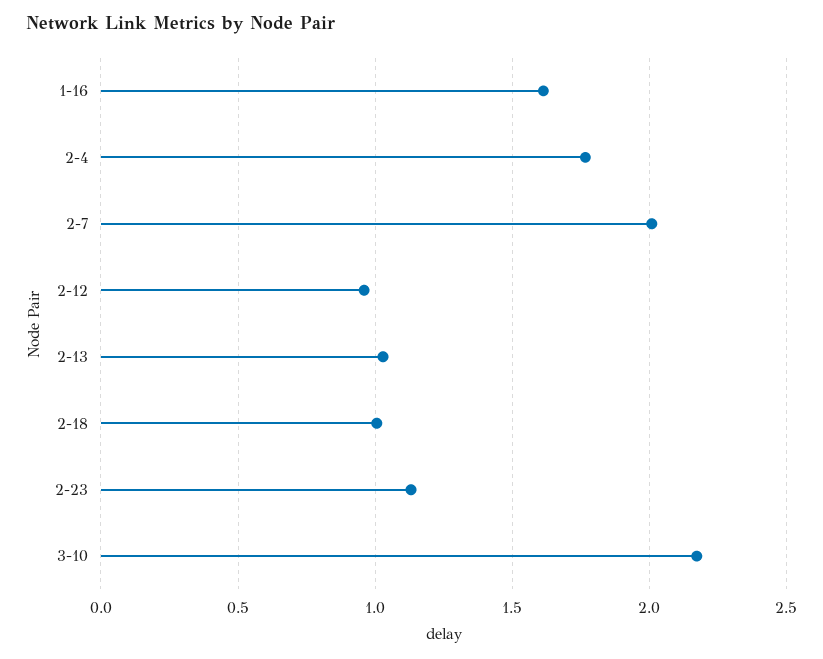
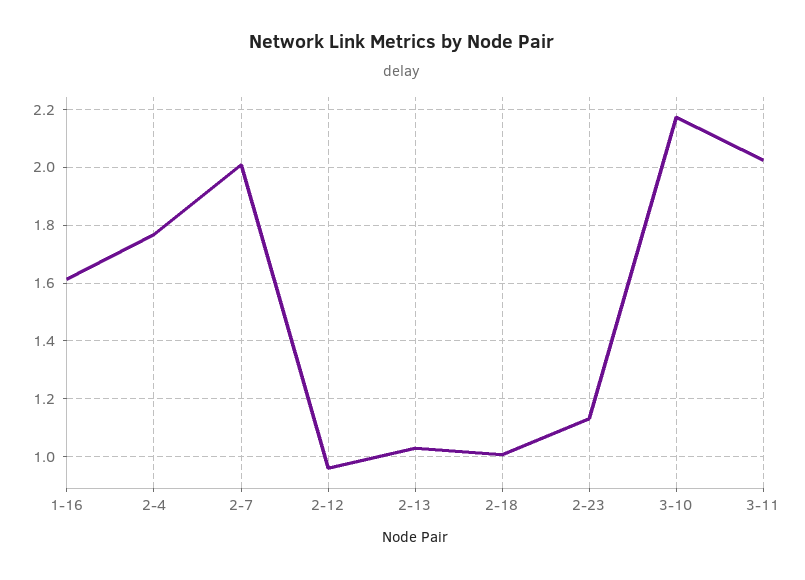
3-11: none -> 2.025

